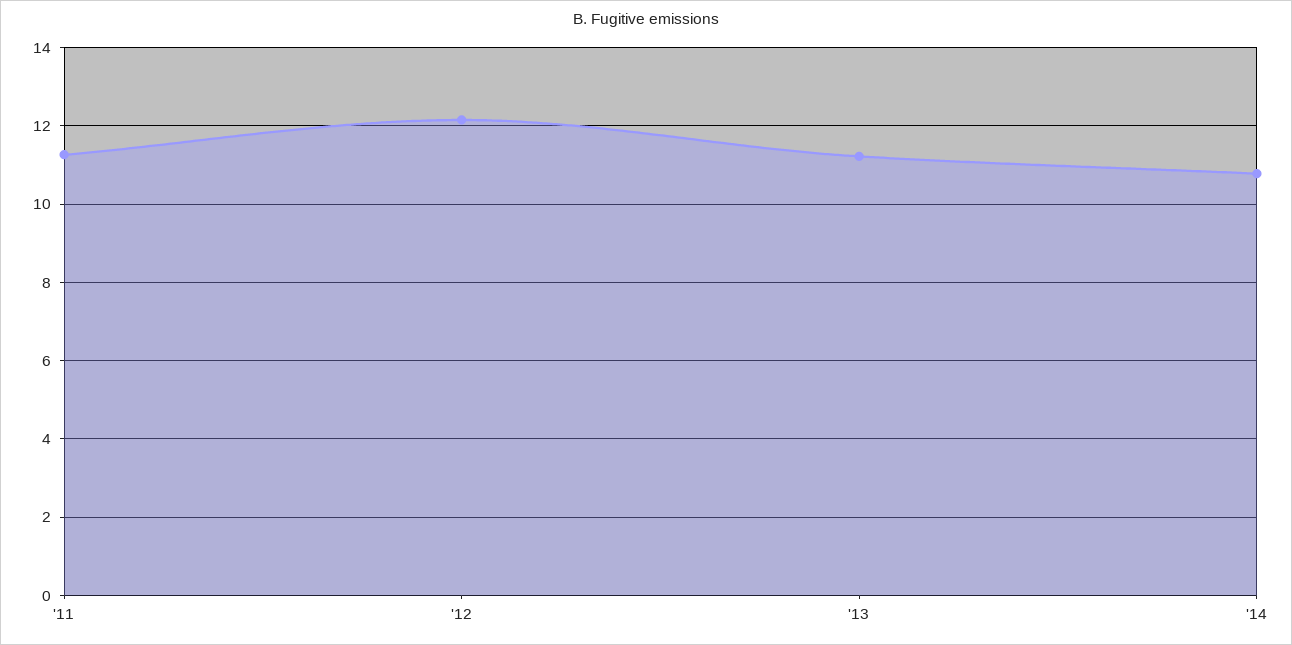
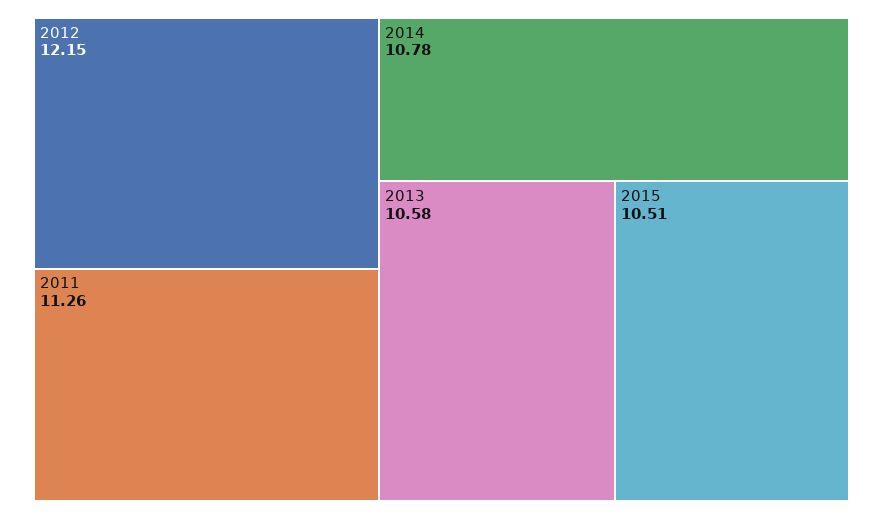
'13: 11.2 -> 10.58
2015: none -> 10.51

